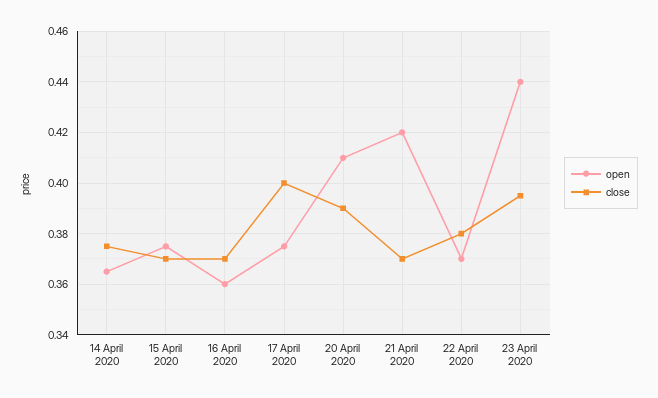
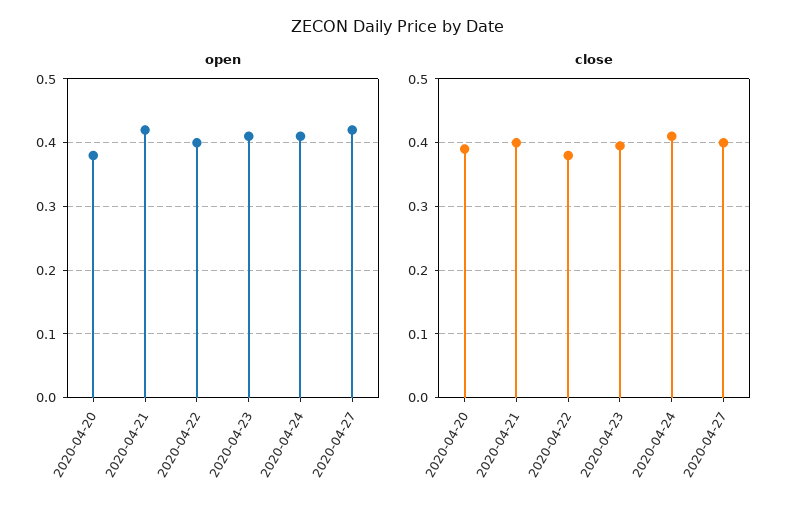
open, 14 April 2020: 0.365 -> none
close, 14 April 2020: 0.375 -> none
open, 15 April 2020: 0.375 -> none
close, 15 April 2020: 0.37 -> none
open, 16 April 2020: 0.36 -> none
close, 16 April 2020: 0.37 -> none
open, 17 April 2020: 0.375 -> none
close, 17 April 2020: 0.4 -> none
open, 20 April 2020: 0.41 -> 0.38
close, 21 April 2020: 0.37 -> 0.4
open, 22 April 2020: 0.37 -> 0.4
open, 23 April 2020: 0.44 -> 0.41
open, 2020-04-24: none -> 0.41
open, 2020-04-27: none -> 0.42
close, 2020-04-24: none -> 0.41
close, 2020-04-27: none -> 0.4

